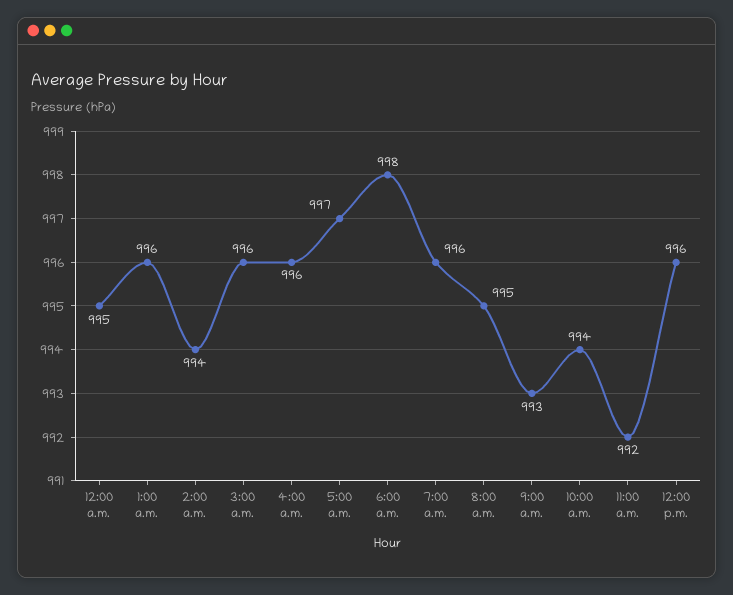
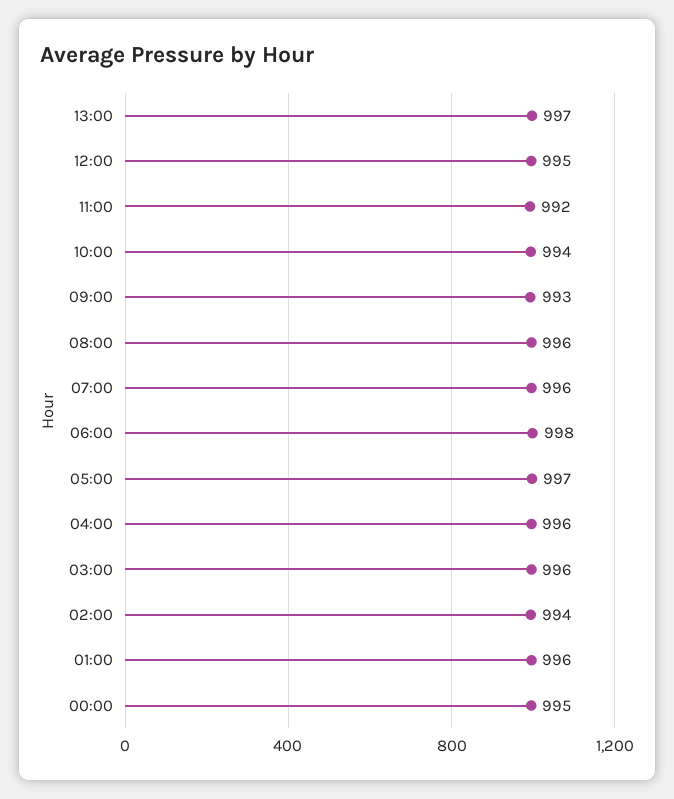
8:00 a.m.: 995 -> 996
12:00 p.m.: 996 -> 995
13:00: none -> 997

